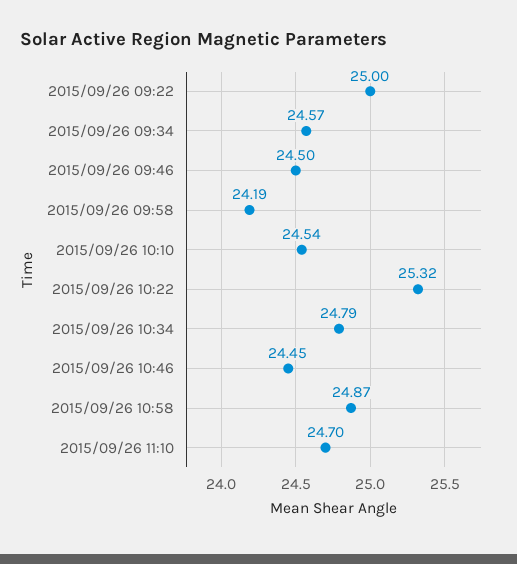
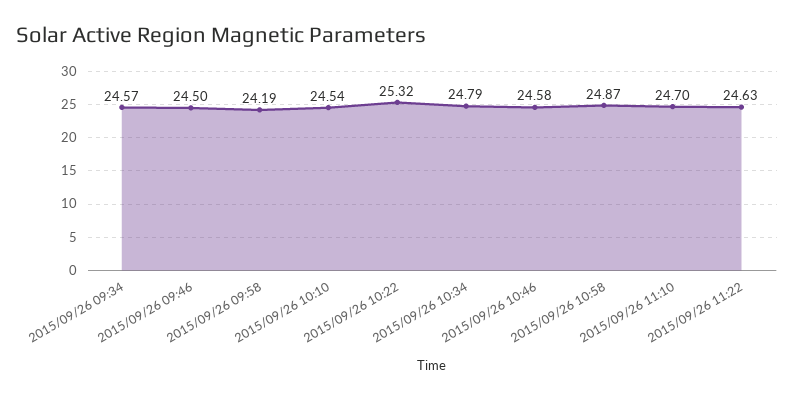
2015/09/26 09:22: 25 -> none
2015/09/26 10:46: 24.45 -> 24.58
2015/09/26 11:22: none -> 24.63

